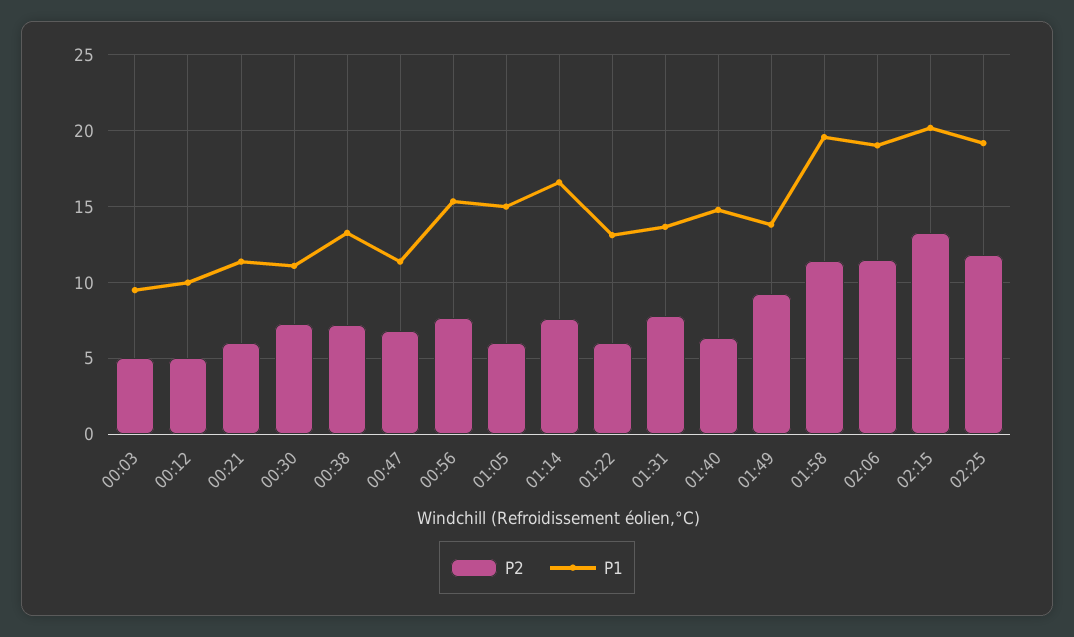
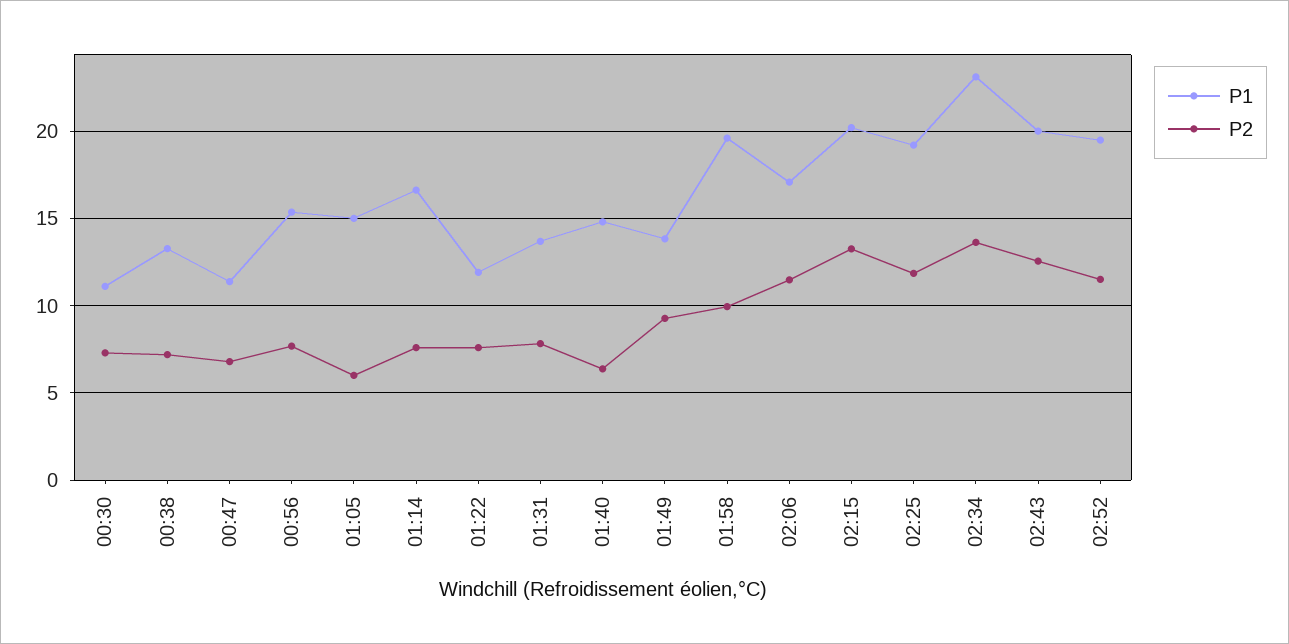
P2, 00:03: 5 -> none
P1, 00:03: 9.5 -> none
P2, 00:12: 5 -> none
P1, 00:12: 10 -> none
P2, 00:21: 6 -> none
P1, 00:21: 11.5 -> none
P2, 01:22: 6 -> 7.5
P1, 01:22: 13 -> 12
P2, 01:58: 11.5 -> 10
P1, 02:06: 19 -> 17
P1, 02:34: none -> 23
P2, 02:34: none -> 13.5
P1, 02:43: none -> 20
P2, 02:43: none -> 12.5
P1, 02:52: none -> 19.5
P2, 02:52: none -> 11.5

